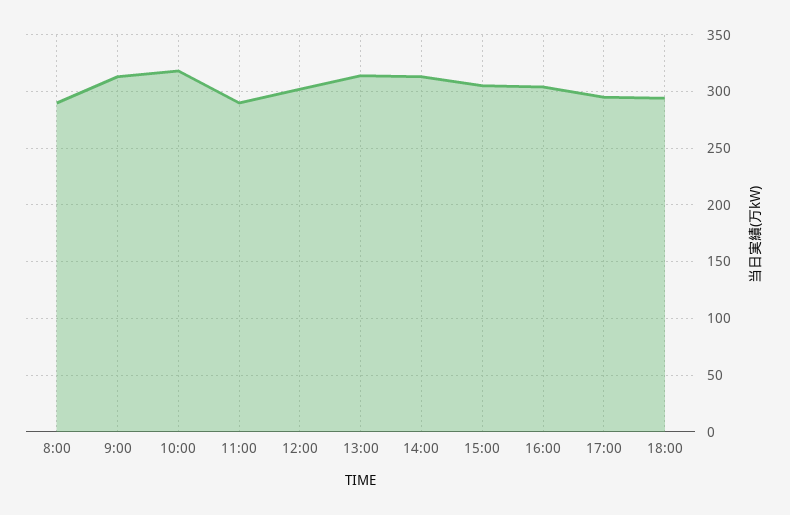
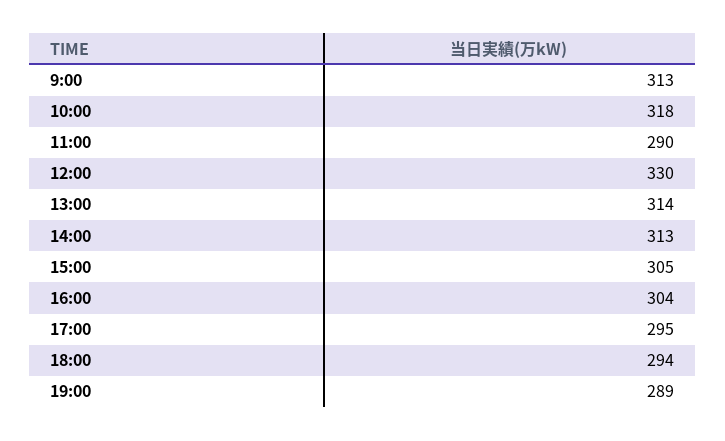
8:00: 290 -> none
12:00: 300 -> 330
19:00: none -> 289

